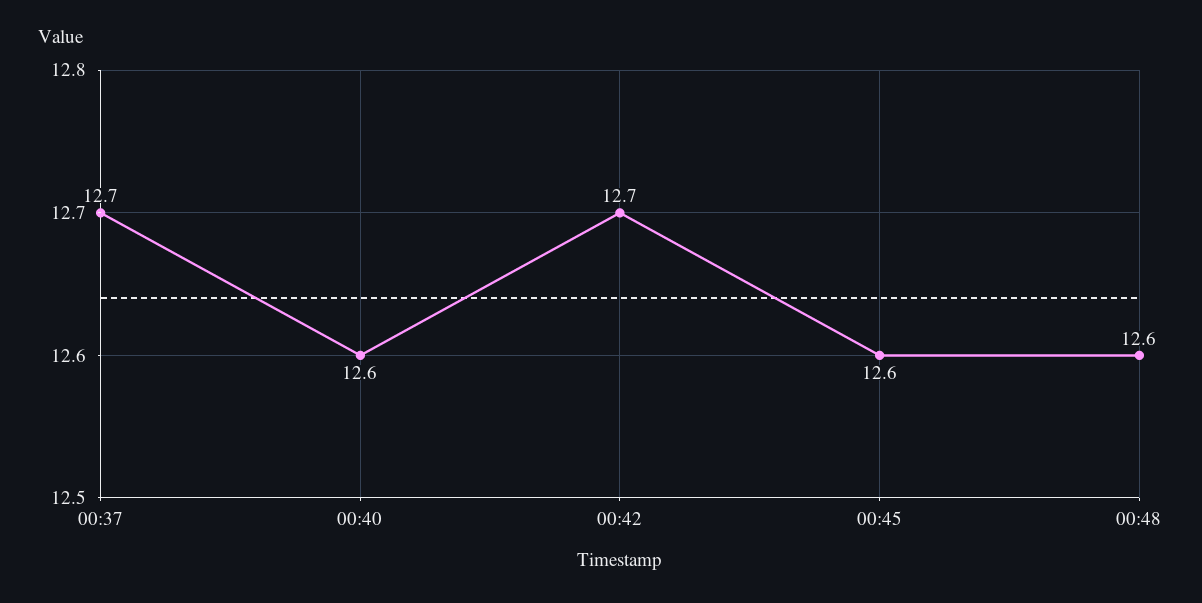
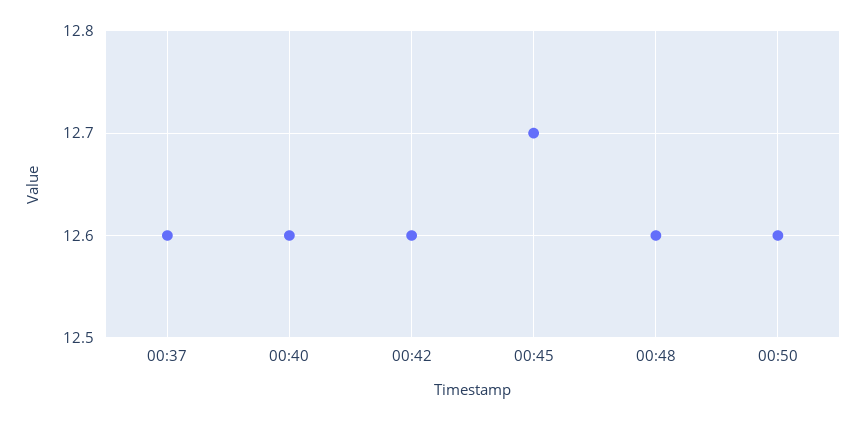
00:37: 12.7 -> 12.6
00:42: 12.7 -> 12.6
00:45: 12.6 -> 12.7
00:50: none -> 12.6

